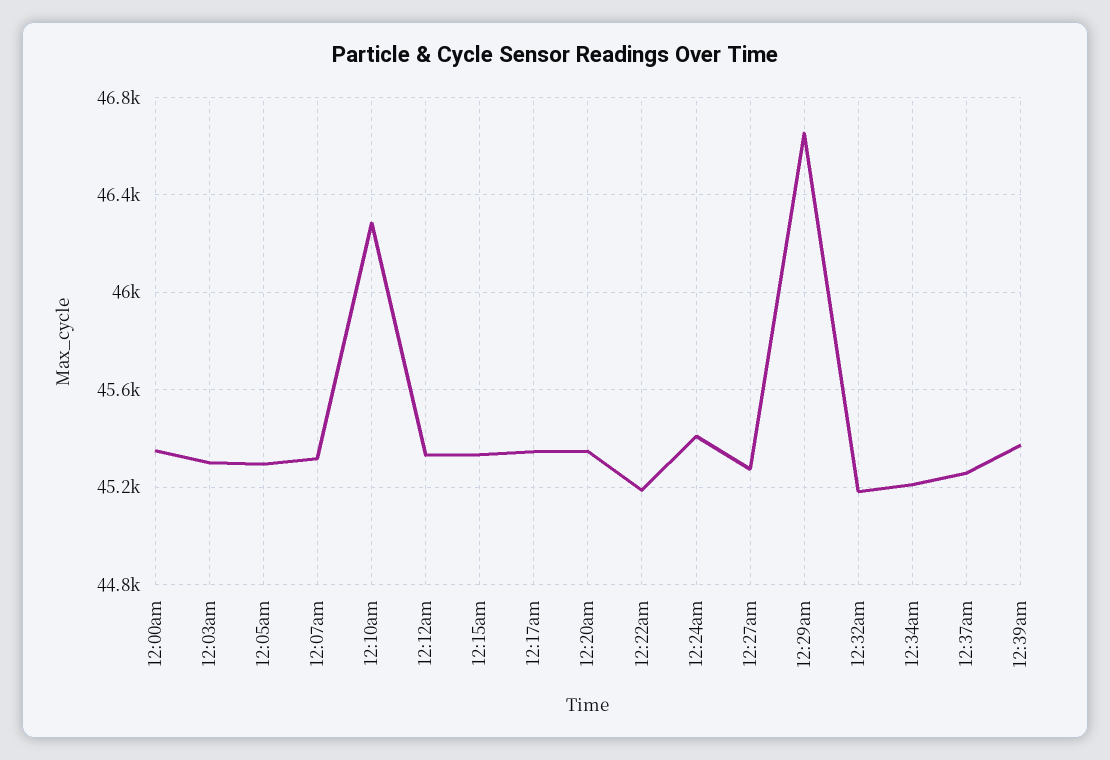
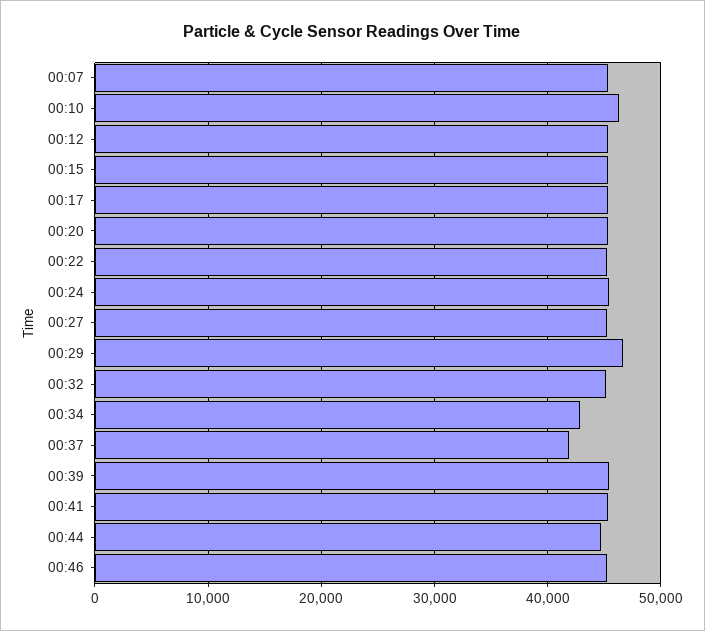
12:00am: 45350 -> none
12:03am: 45300 -> none
12:05am: 45300 -> none
12:34am: 45200 -> 43000
12:37am: 45250 -> 42000
00:41: none -> 45000
00:44: none -> 45000
00:46: none -> 45000

